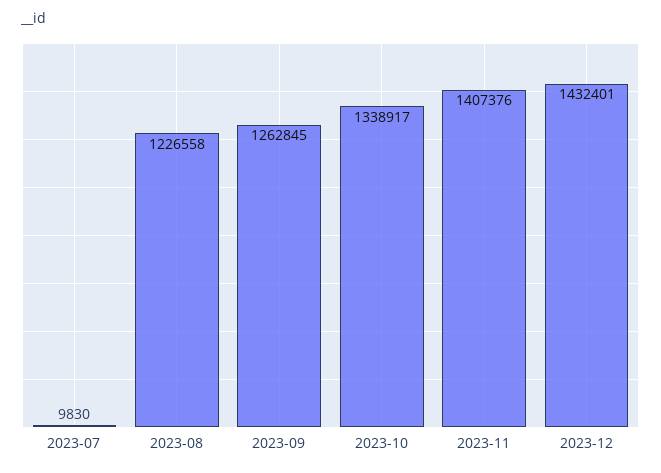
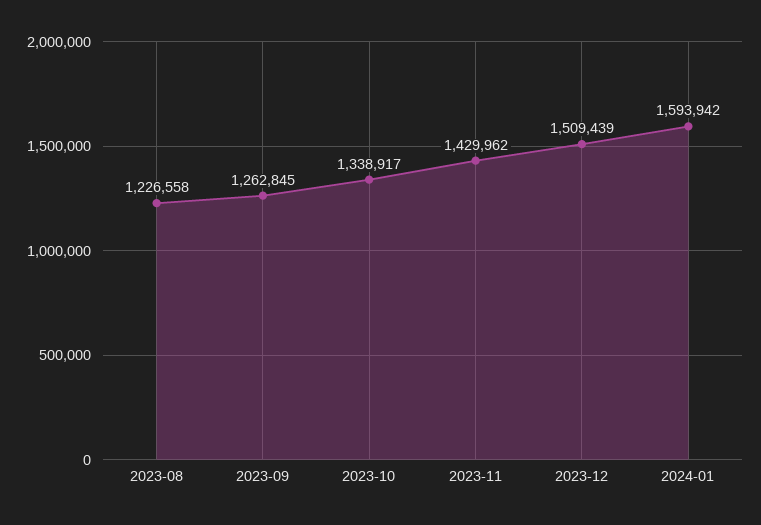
2023-07: 9830 -> none
2023-11: 1407376 -> 1429962
2023-12: 1432401 -> 1509439
2024-01: none -> 1593942

